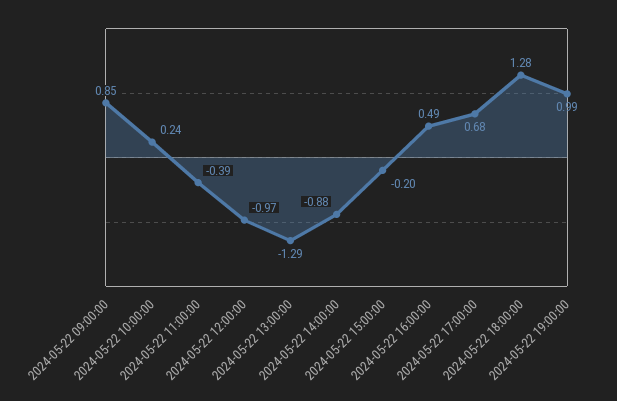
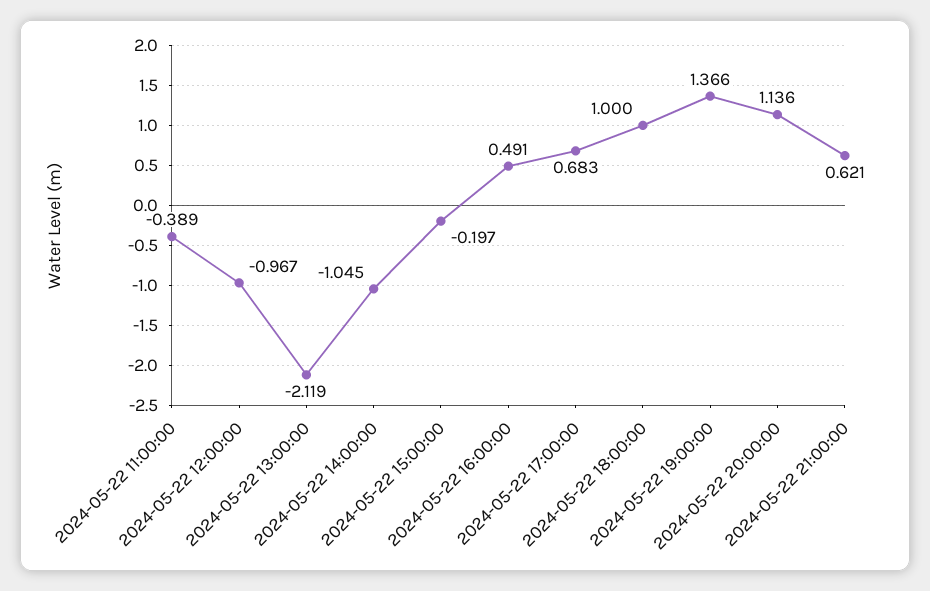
2024-05-22 09:00:00: 0.85 -> none
2024-05-22 10:00:00: 0.24 -> none
2024-05-22 13:00:00: -1.29 -> -2.119
2024-05-22 14:00:00: -0.88 -> -1.045
2024-05-22 18:00:00: 1.28 -> 1
2024-05-22 19:00:00: 0.99 -> 1.366
2024-05-22 20:00:00: none -> 1.136
2024-05-22 21:00:00: none -> 0.621

